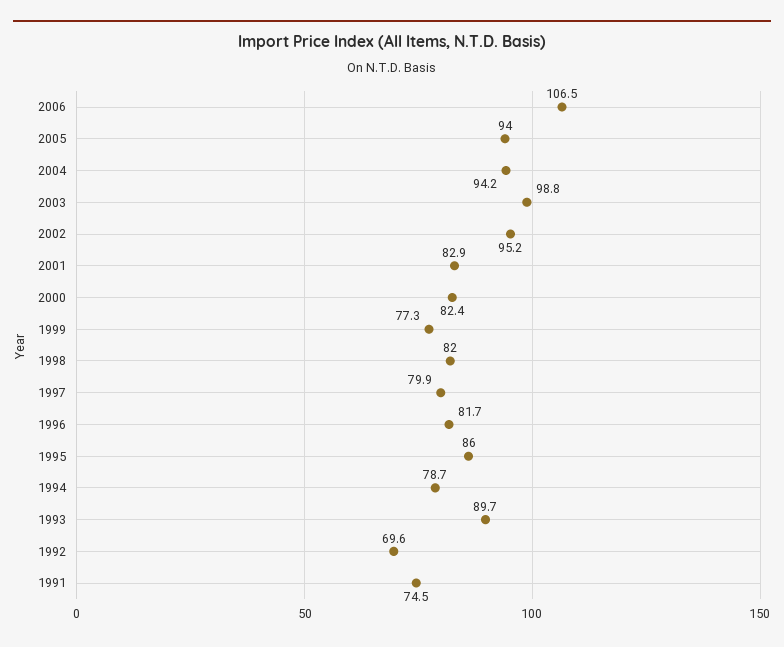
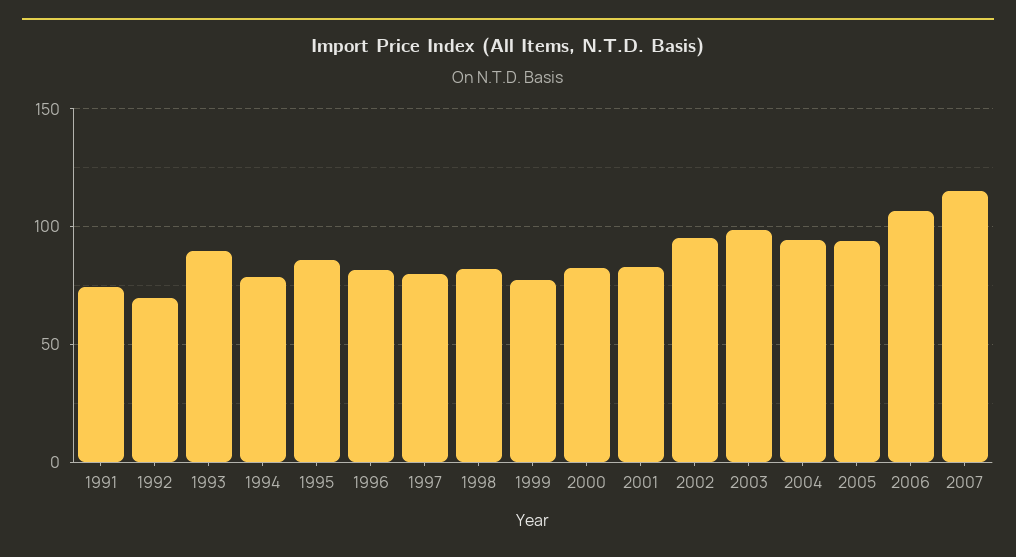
2007: none -> 115

